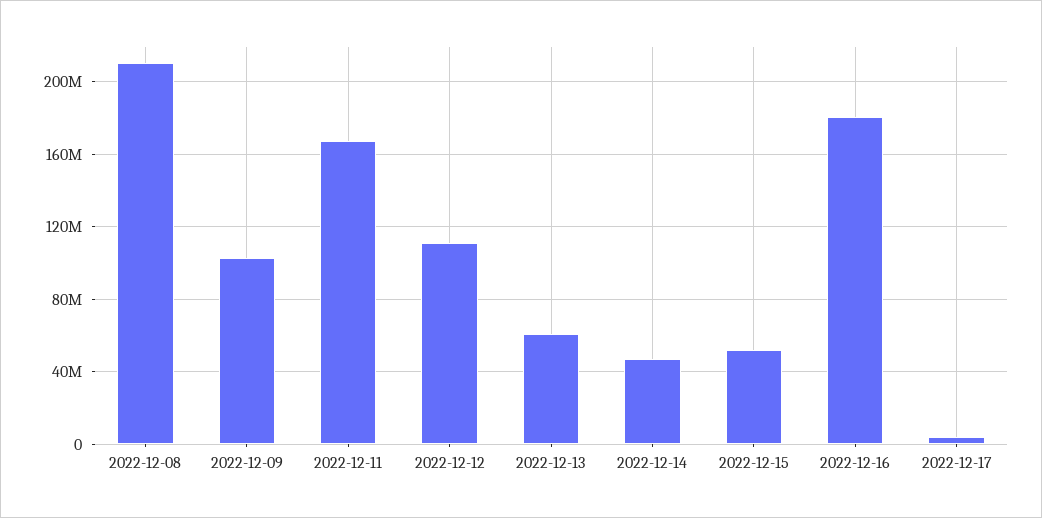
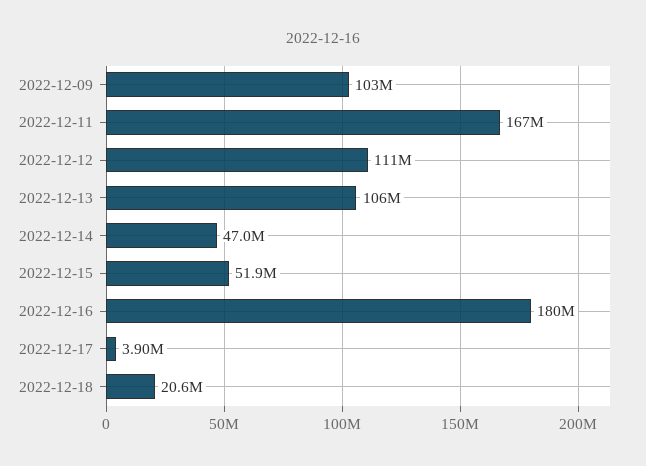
2022-12-08: 210000000 -> none
2022-12-13: 60000000 -> 106000000
2022-12-18: none -> 20600000

